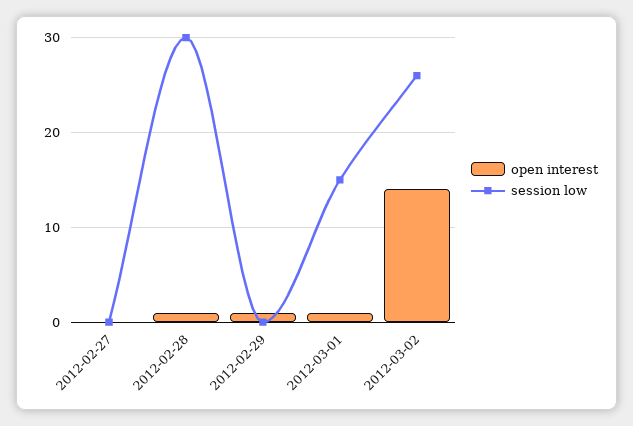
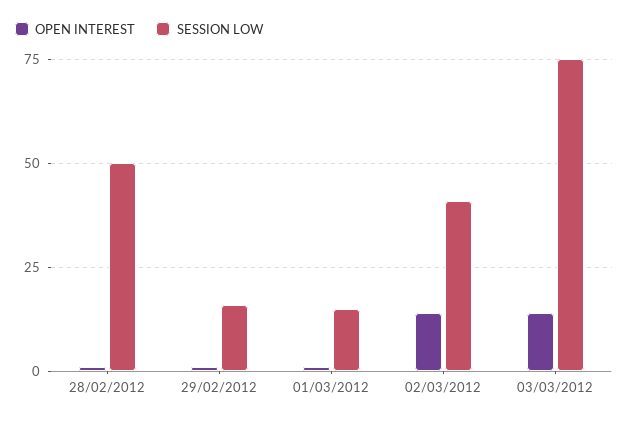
open interest, 2012-02-27: 0 -> none
session low, 2012-02-27: 0 -> none
session low, 2012-02-28: 30 -> 50
session low, 2012-02-29: 0 -> 15
session low, 2012-03-02: 26 -> 40
open interest, 03/03/2012: none -> 15
session low, 03/03/2012: none -> 75

